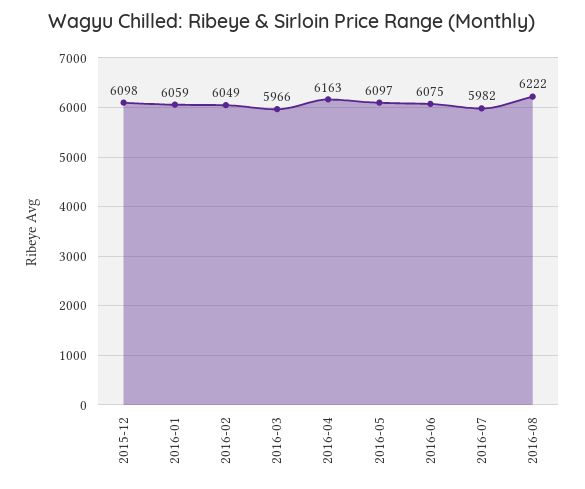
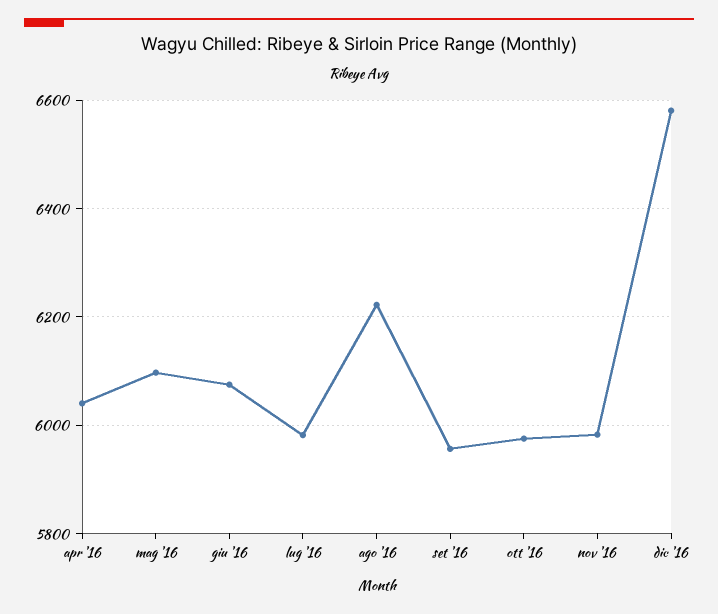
2015-12: 6098 -> none
2016-01: 6059 -> none
2016-02: 6049 -> none
2016-03: 5966 -> none
2016-04: 6163 -> 6040
set '16: none -> 5960
ott '16: none -> 5980
nov '16: none -> 5980
dic '16: none -> 6580

